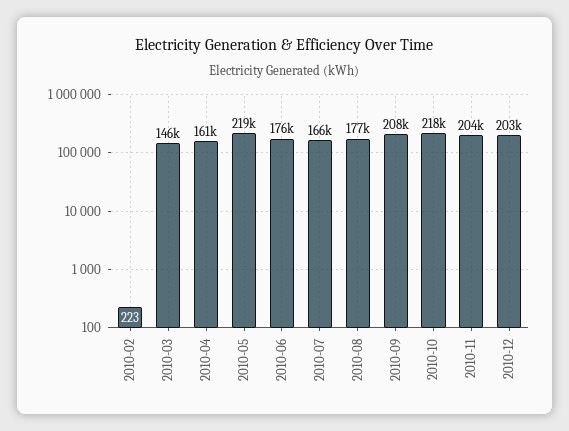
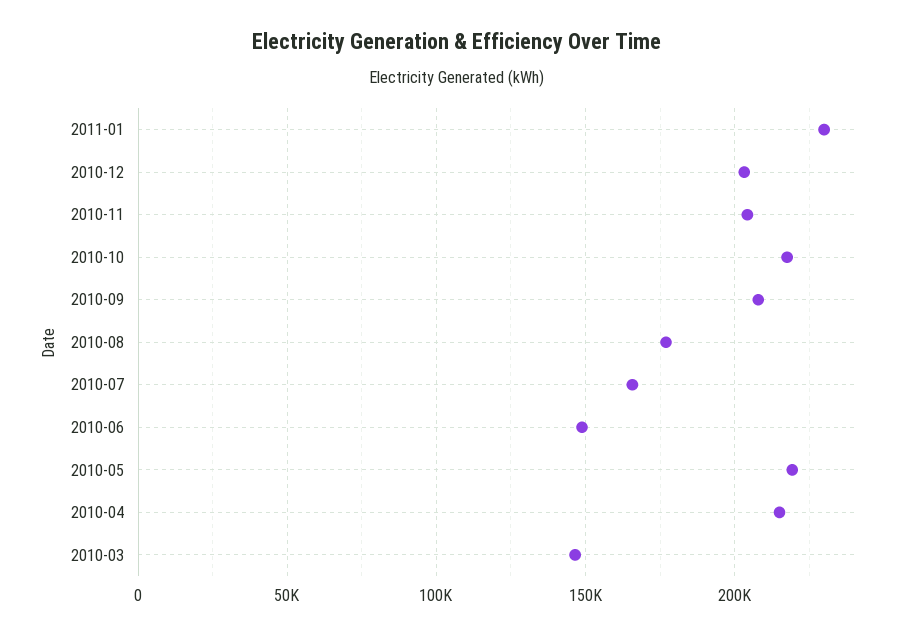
2010-02: 223 -> none
2010-04: 161000 -> 215000
2010-06: 176000 -> 150000
2011-01: none -> 230000

